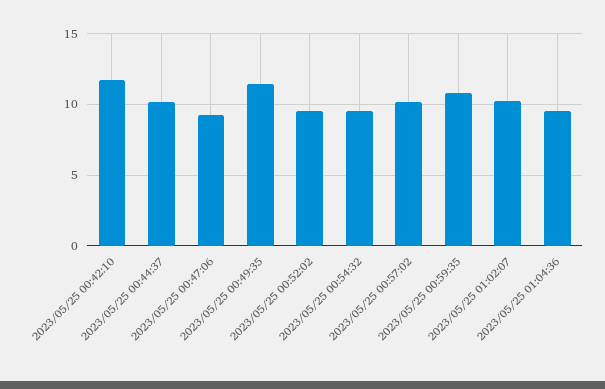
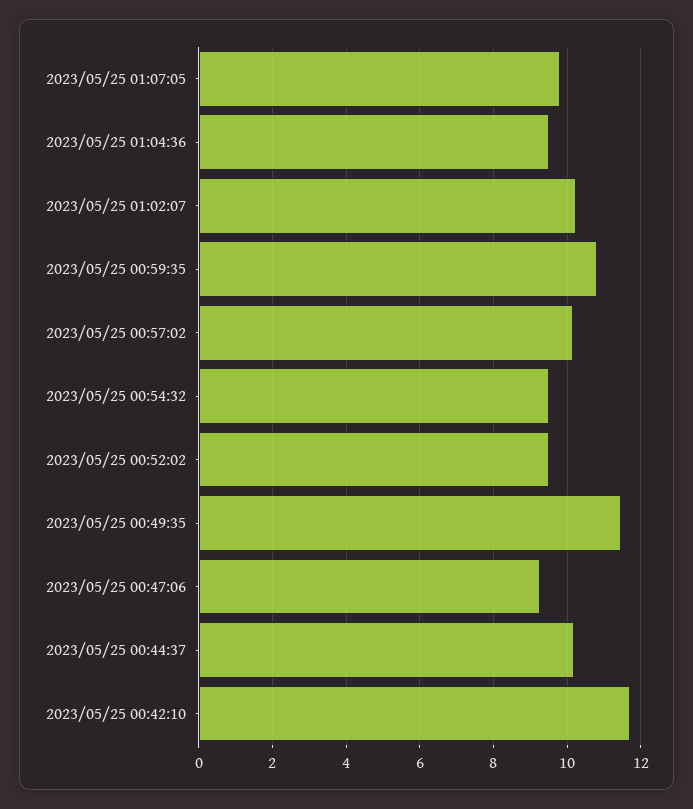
2023/05/25 01:07:05: none -> 9.8

